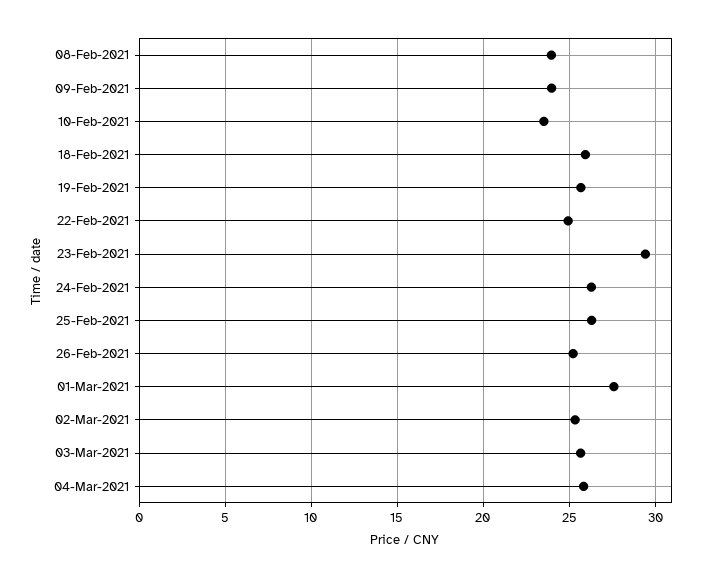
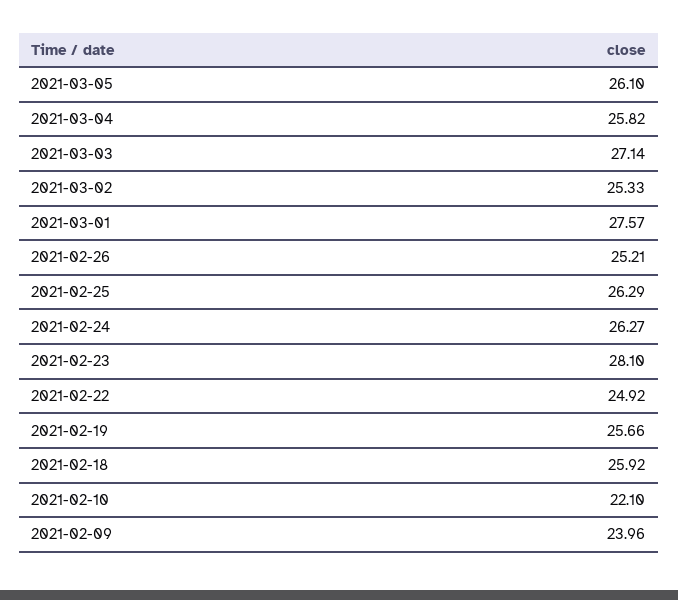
08-Feb-2021: 24 -> none
10-Feb-2021: 23.5 -> 22.1
23-Feb-2021: 29.5 -> 28.1
03-Mar-2021: 25.5 -> 27.14
2021-03-05: none -> 26.1

